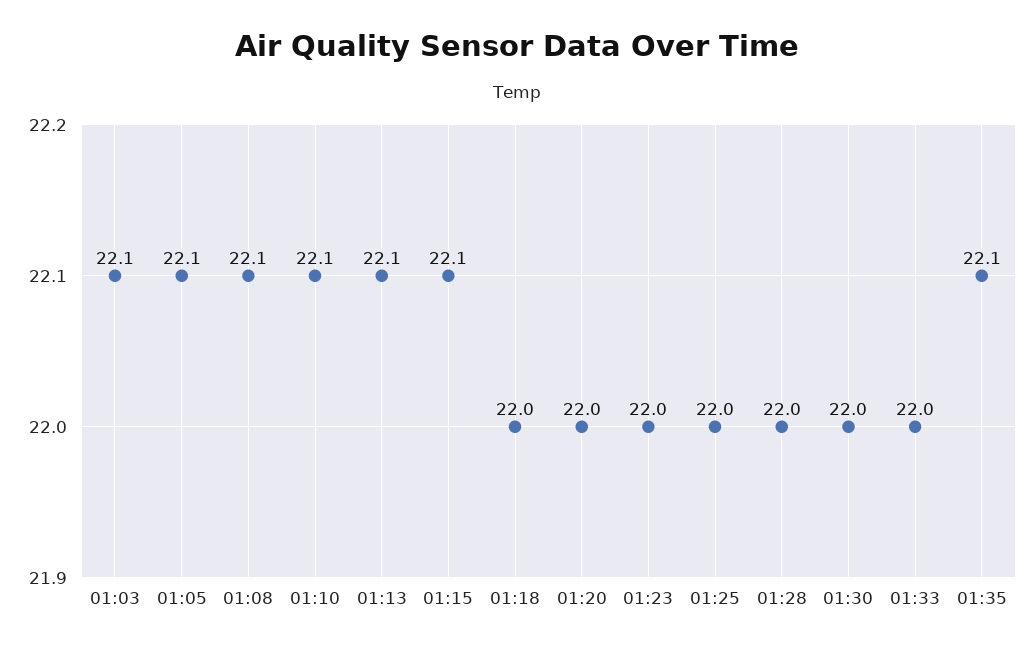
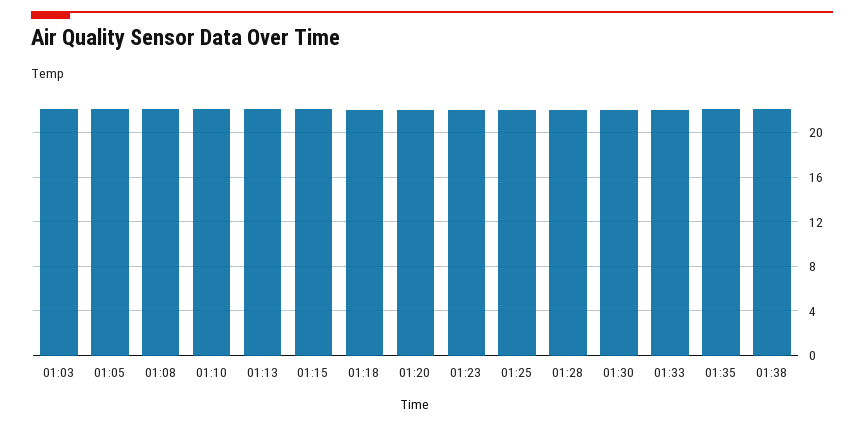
01:38: none -> 22

